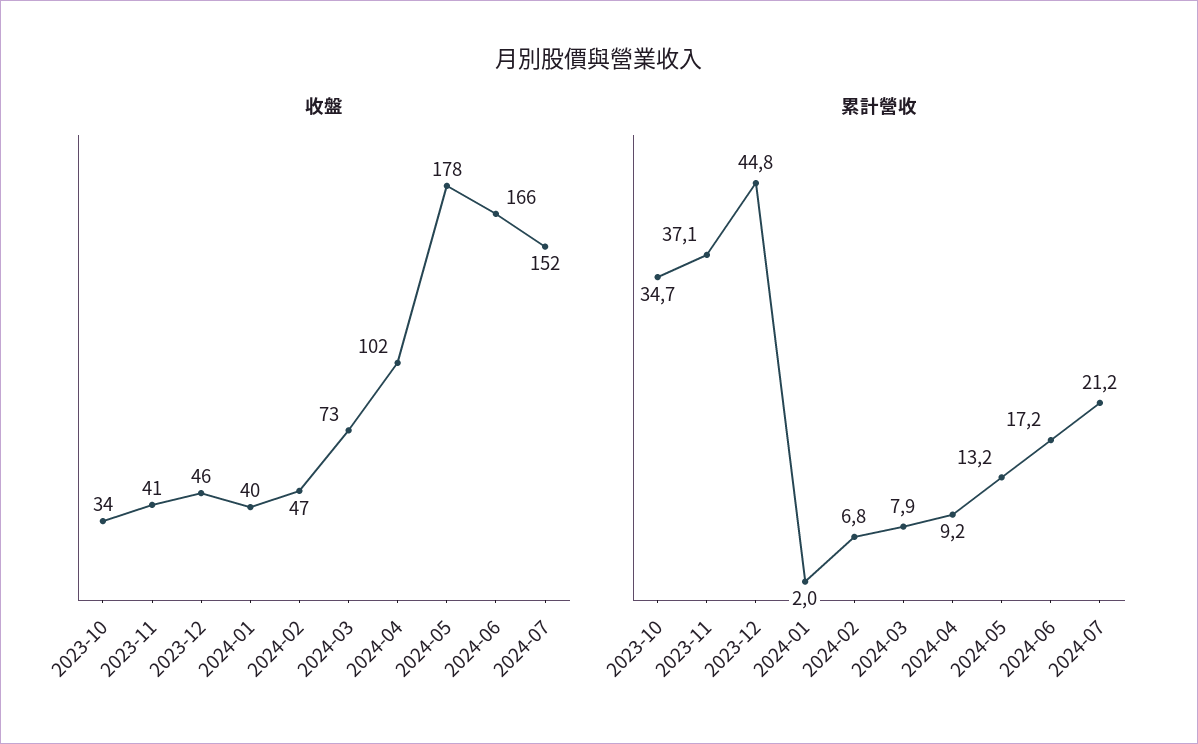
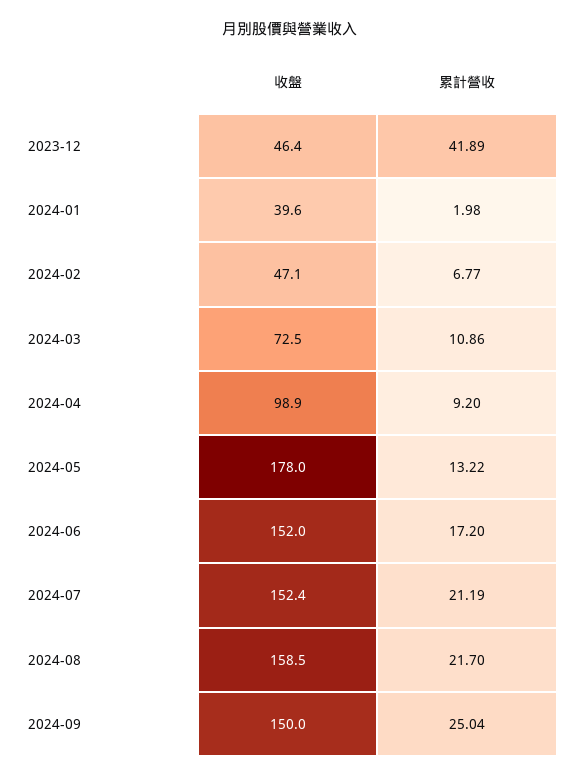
收盤, 2023-10: 34 -> none
收盤, 2023-11: 41 -> none
收盤, 2024-04: 102 -> 98.9
收盤, 2024-06: 166 -> 152
累計營收, 2023-10: 34.7 -> none
累計營收, 2023-11: 37.1 -> none
累計營收, 2023-12: 44.8 -> 41.89
累計營收, 2024-03: 7.9 -> 10.86
收盤, 2024-08: none -> 158.5
累計營收, 2024-08: none -> 21.7
收盤, 2024-09: none -> 150
累計營收, 2024-09: none -> 25.04

